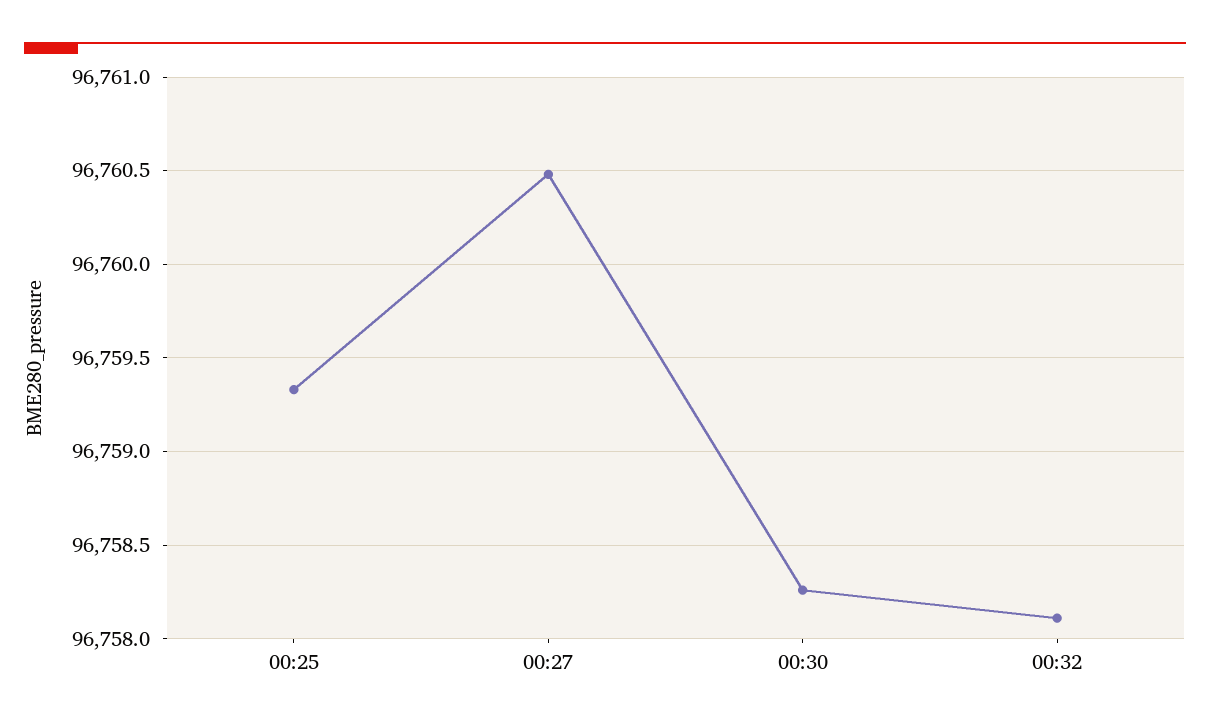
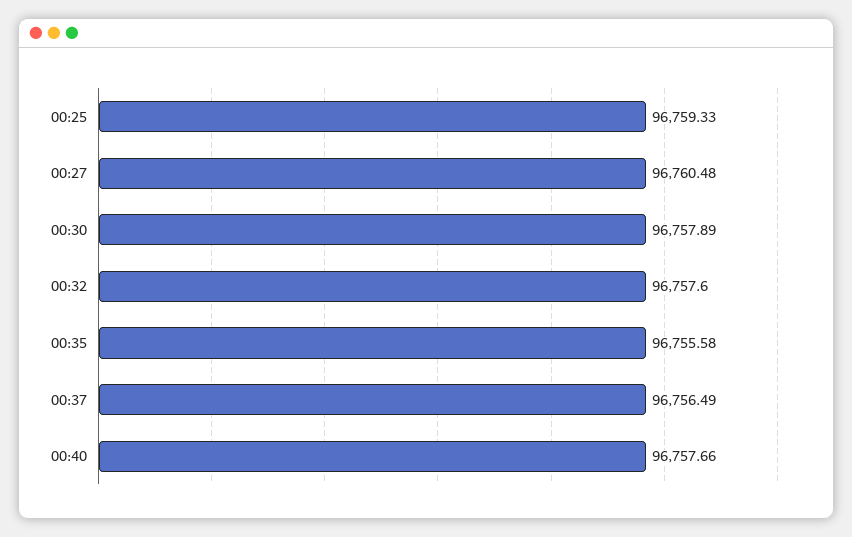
00:30: 96758.25 -> 96757.89
00:32: 96758.1 -> 96757.6
00:35: none -> 96755.58
00:37: none -> 96756.49
00:40: none -> 96757.66

